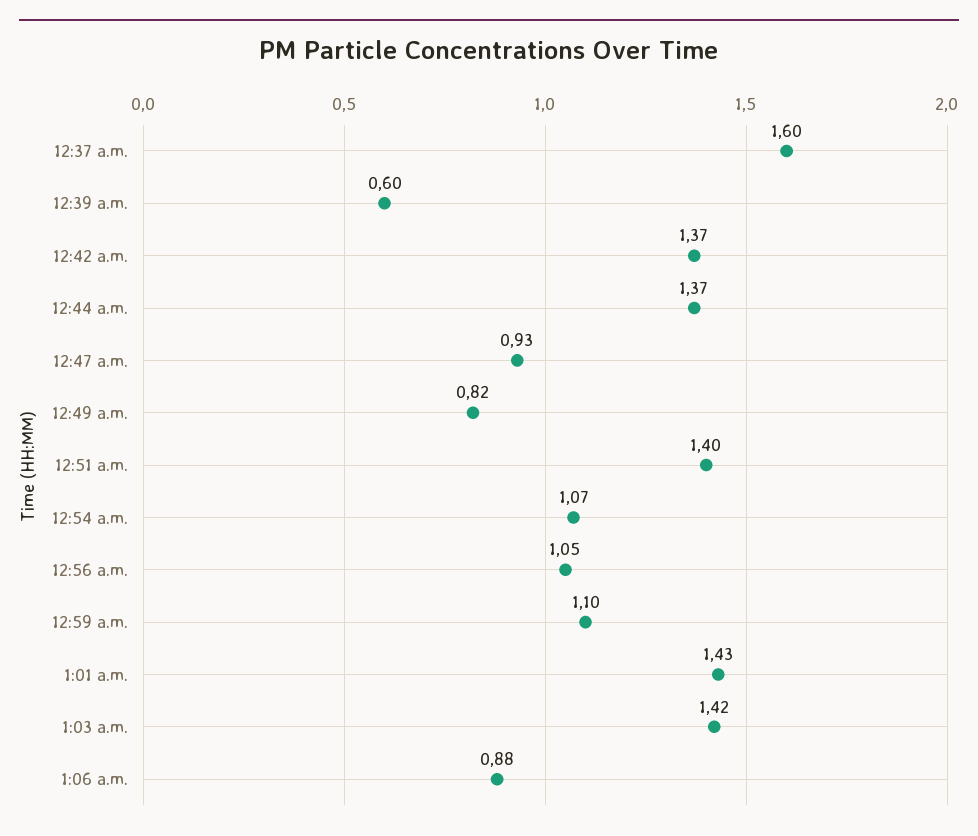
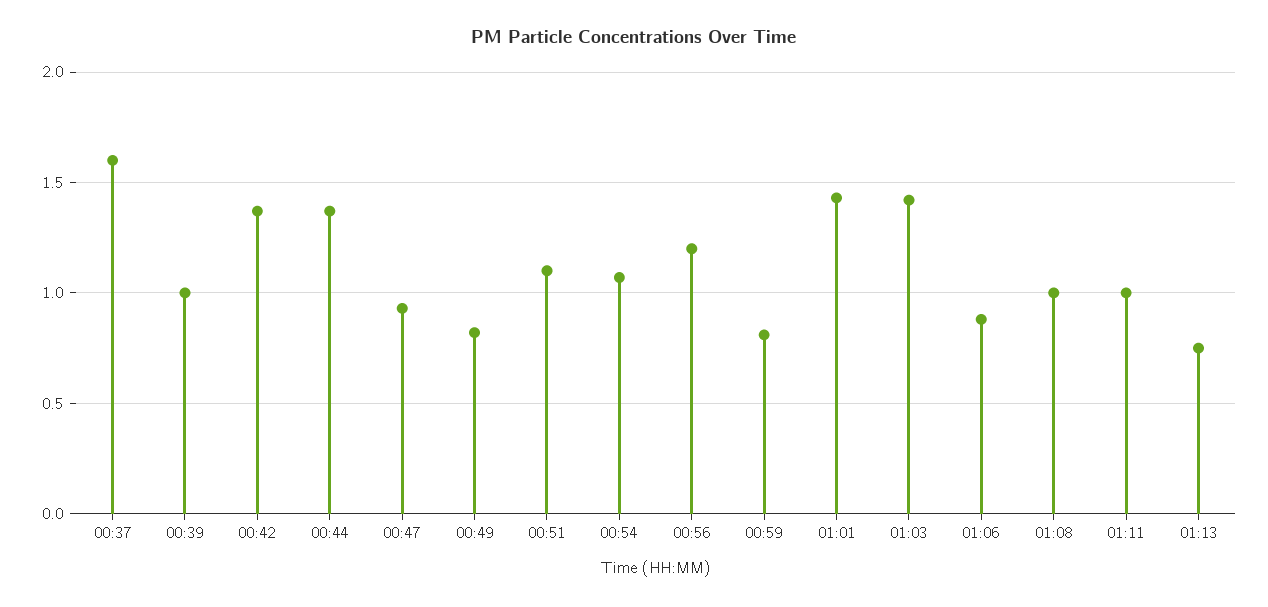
12:39 a.m.: 0.6 -> 1
12:51 a.m.: 1.4 -> 1.1
12:56 a.m.: 1.05 -> 1.2
12:59 a.m.: 1.1 -> 0.8
01:08: none -> 1
01:11: none -> 1
01:13: none -> 0.75

